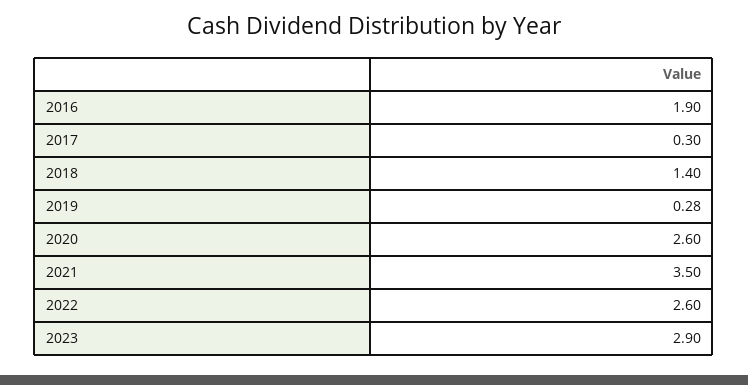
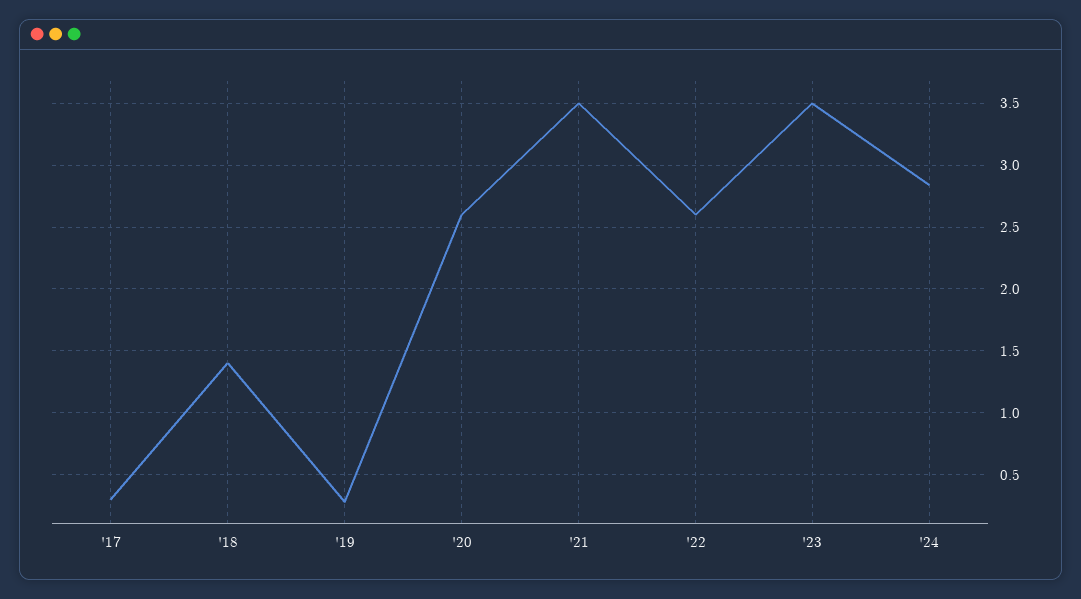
2016: 1.9 -> none
2023: 2.9 -> 3.5
'24: none -> 2.85

